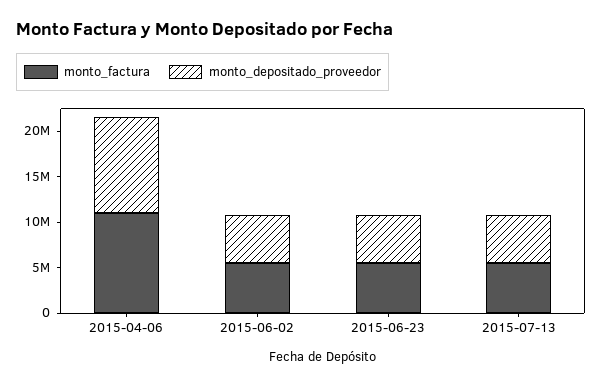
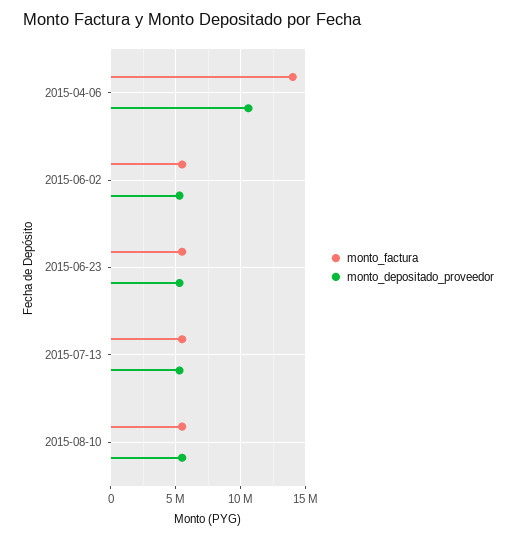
monto_factura, 2015-04-06: 11000000 -> 14000000
monto_factura, 2015-08-10: none -> 5500000
monto_depositado_proveedor, 2015-08-10: none -> 5500000

